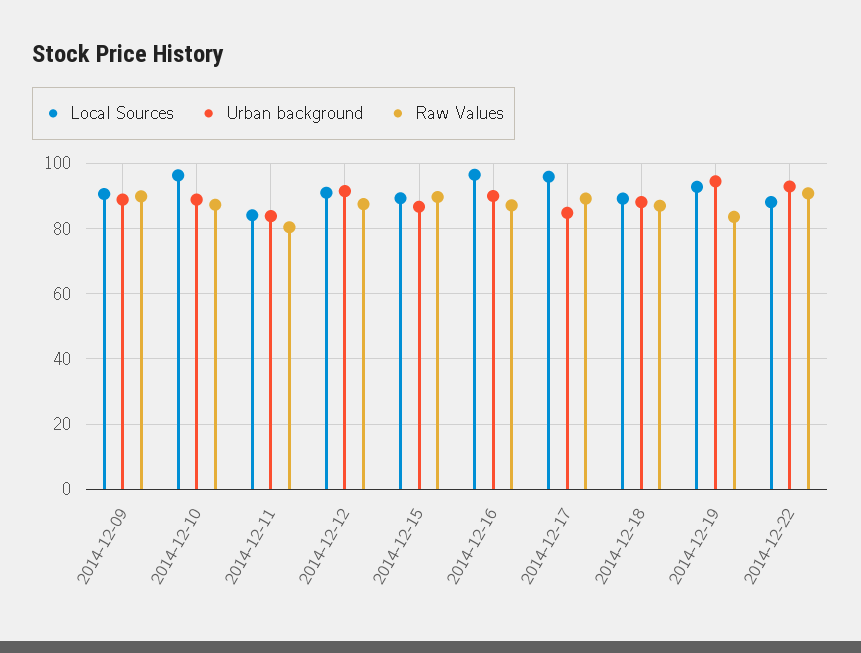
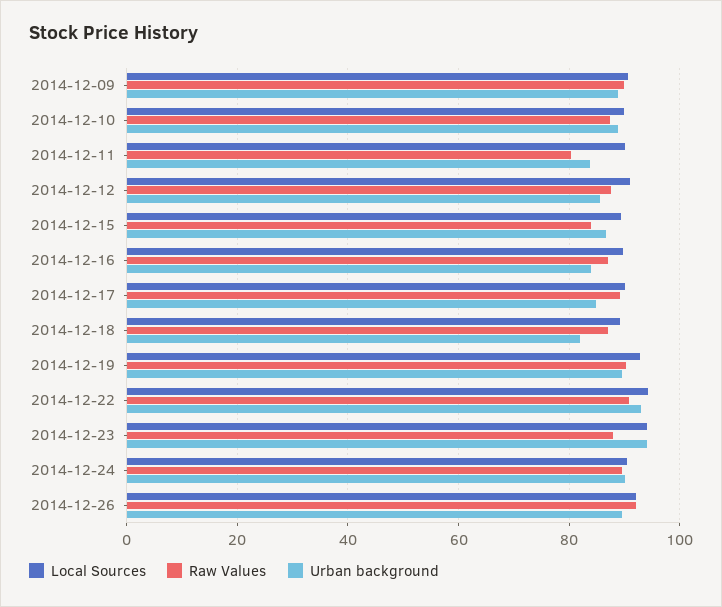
Local Sources, 2014-12-10: 96 -> 90
Local Sources, 2014-12-11: 84 -> 90
Urban background, 2014-12-12: 92 -> 86
Raw Values, 2014-12-15: 90 -> 84
Local Sources, 2014-12-16: 96 -> 90
Urban background, 2014-12-16: 90 -> 84
Local Sources, 2014-12-17: 96 -> 90
Urban background, 2014-12-18: 88 -> 82
Urban background, 2014-12-19: 94 -> 90
Raw Values, 2014-12-19: 84 -> 90
Local Sources, 2014-12-22: 88 -> 94
Local Sources, 2014-12-23: none -> 94
Raw Values, 2014-12-23: none -> 88
Urban background, 2014-12-23: none -> 94
Local Sources, 2014-12-24: none -> 90
Raw Values, 2014-12-24: none -> 90
Urban background, 2014-12-24: none -> 90
Local Sources, 2014-12-26: none -> 92
Raw Values, 2014-12-26: none -> 92
Urban background, 2014-12-26: none -> 90

